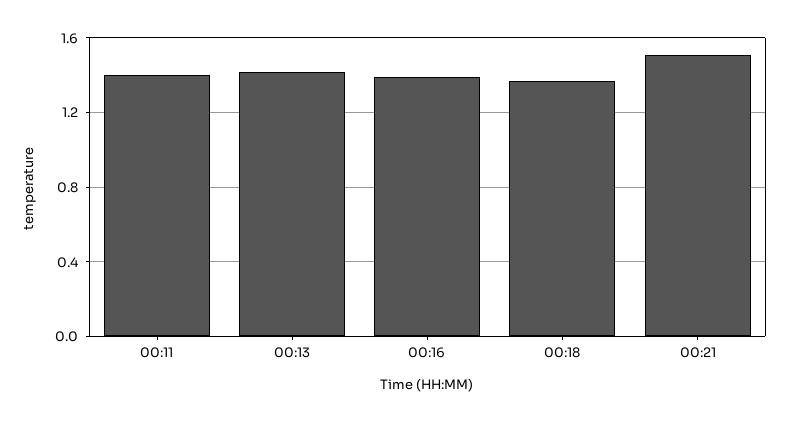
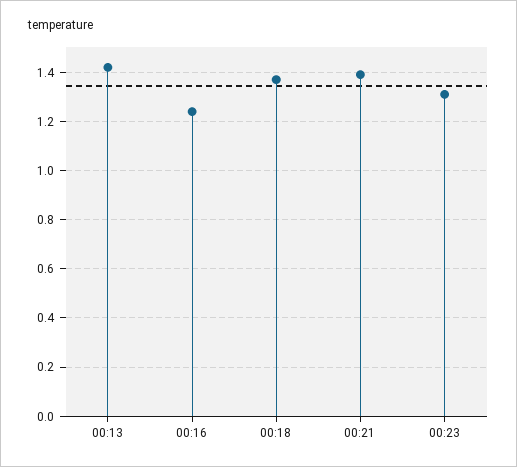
00:11: 1.4 -> none
00:16: 1.4 -> 1.25
00:21: 1.5 -> 1.4
00:23: none -> 1.3

